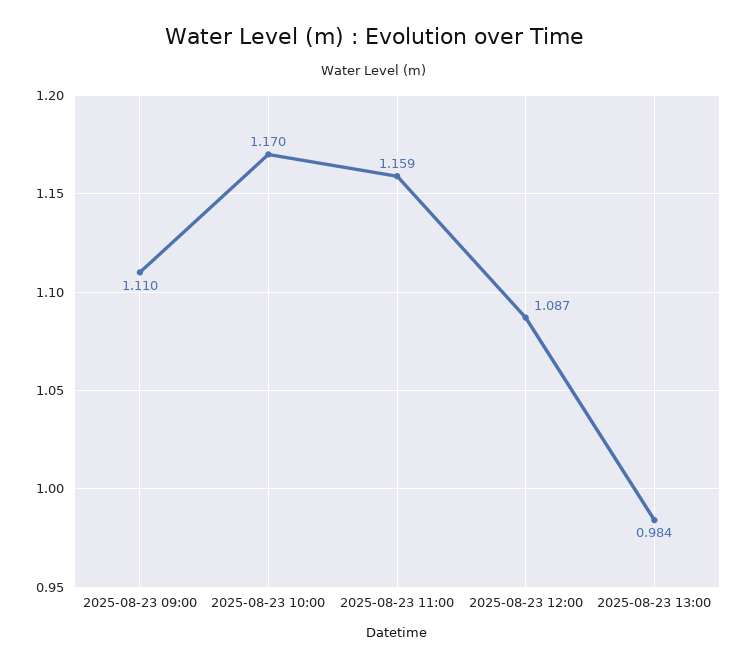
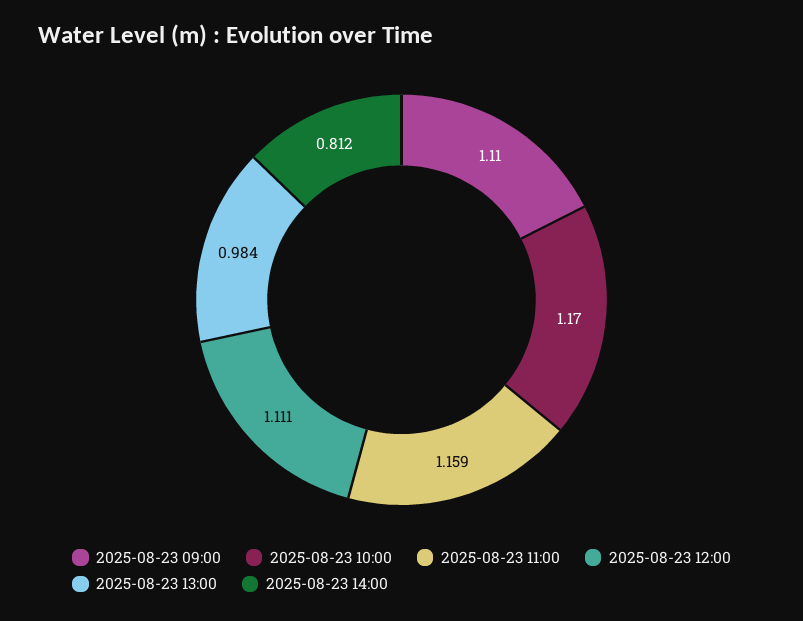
2025-08-23 12:00: 1.087 -> 1.111
2025-08-23 14:00: none -> 0.812

